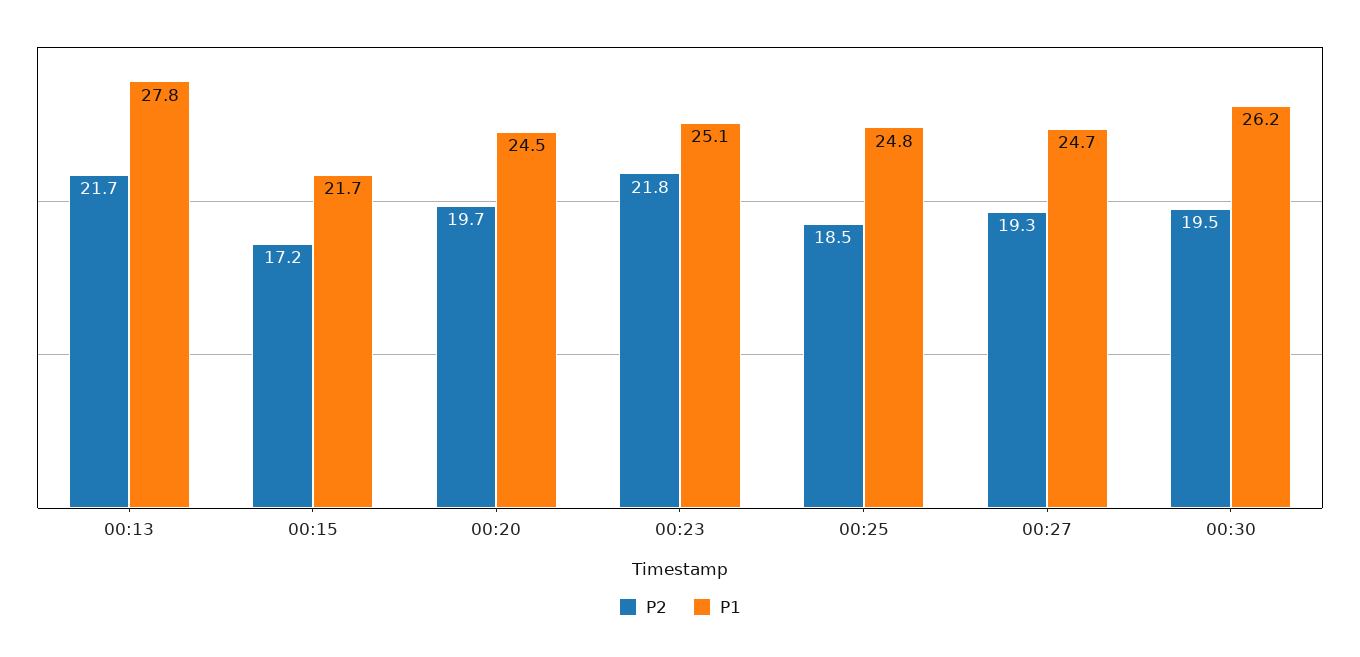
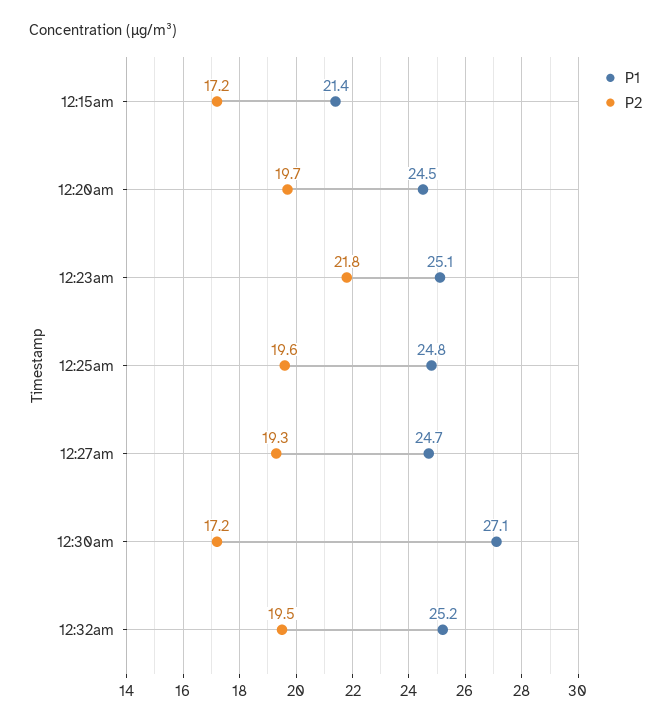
P2, 00:13: 21.7 -> none
P1, 00:13: 27.8 -> none
P1, 00:15: 21.7 -> 21.4
P2, 00:25: 18.5 -> 19.6
P2, 00:30: 19.5 -> 17.2
P1, 00:30: 26.2 -> 27.1
P1, 12:32am: none -> 25.2
P2, 12:32am: none -> 19.5

